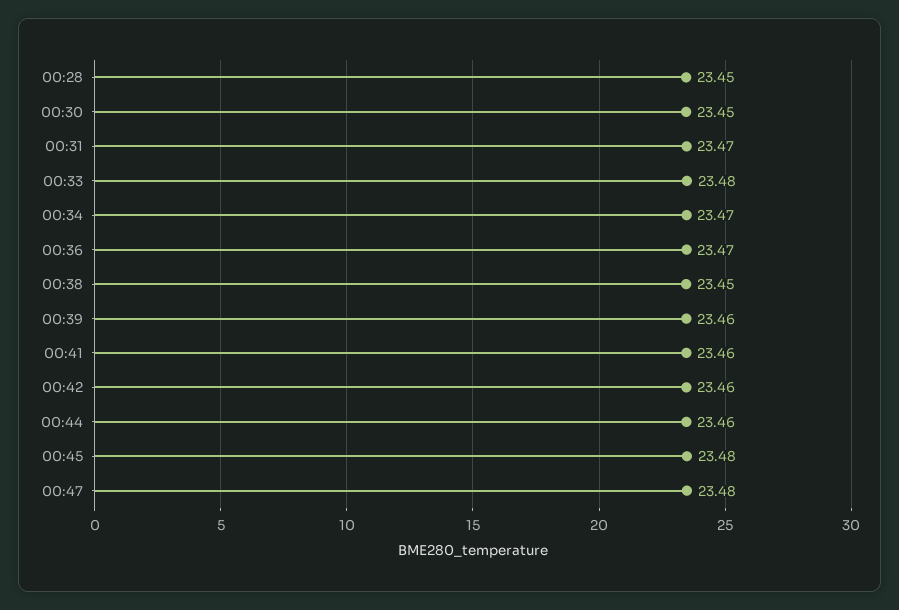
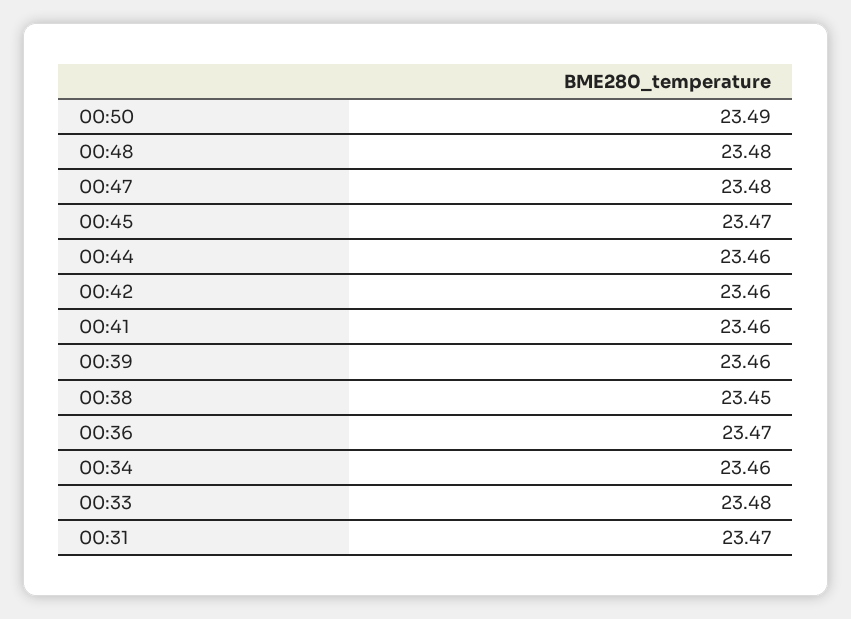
00:28: 23.45 -> none
00:30: 23.45 -> none
00:34: 23.47 -> 23.46
00:45: 23.48 -> 23.47
00:50: none -> 23.49
00:48: none -> 23.48

